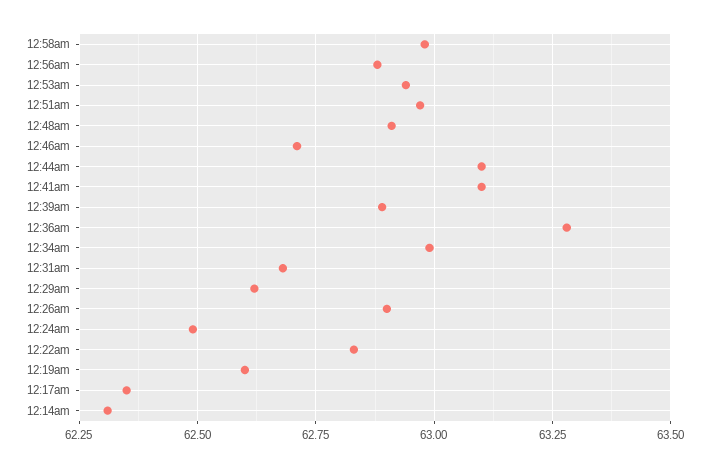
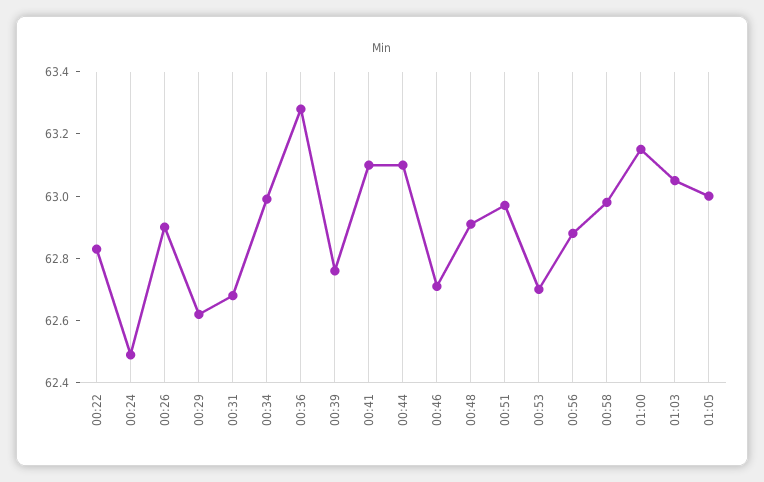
12:53am: 62.95 -> 62.7
12:39am: 62.9 -> 62.75
12:19am: 62.6 -> none
12:17am: 62.35 -> none
12:14am: 62.3 -> none
01:00: none -> 63.15
01:03: none -> 63.05
01:05: none -> 63

